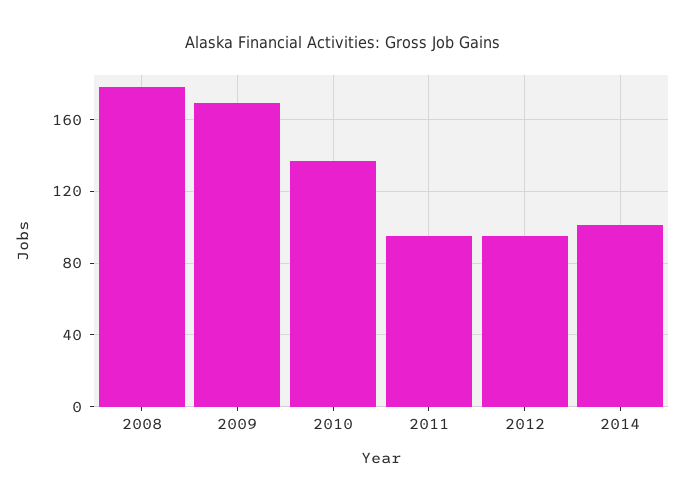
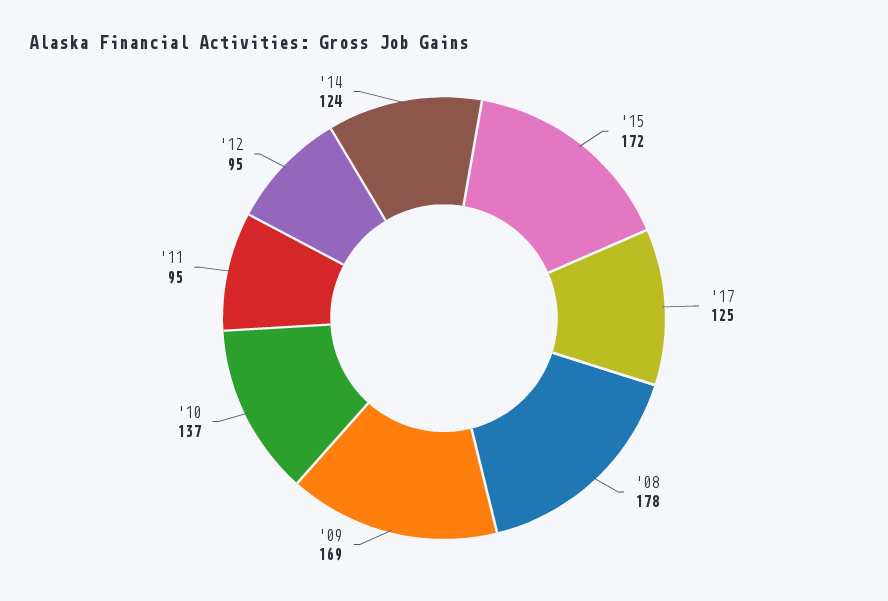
2014: 100 -> 124
'15: none -> 172
'17: none -> 125

